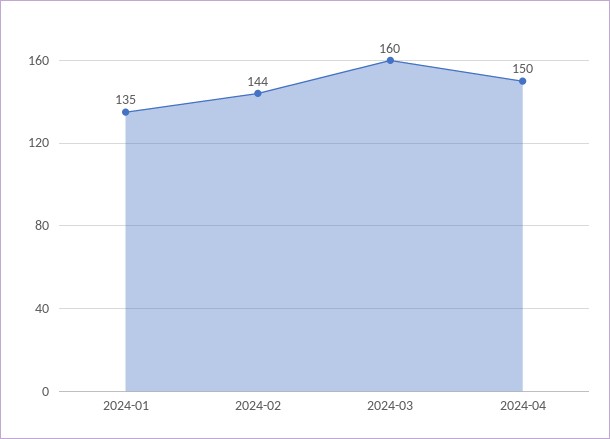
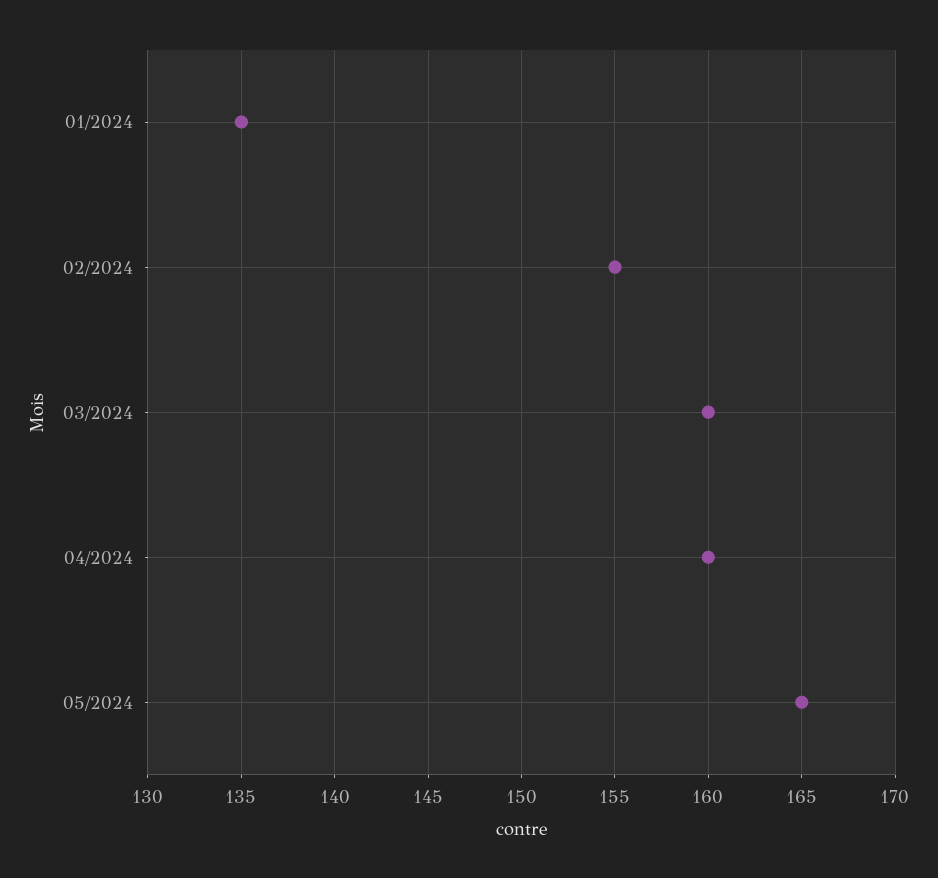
2024-02: 144 -> 155
2024-04: 150 -> 160
05/2024: none -> 165

